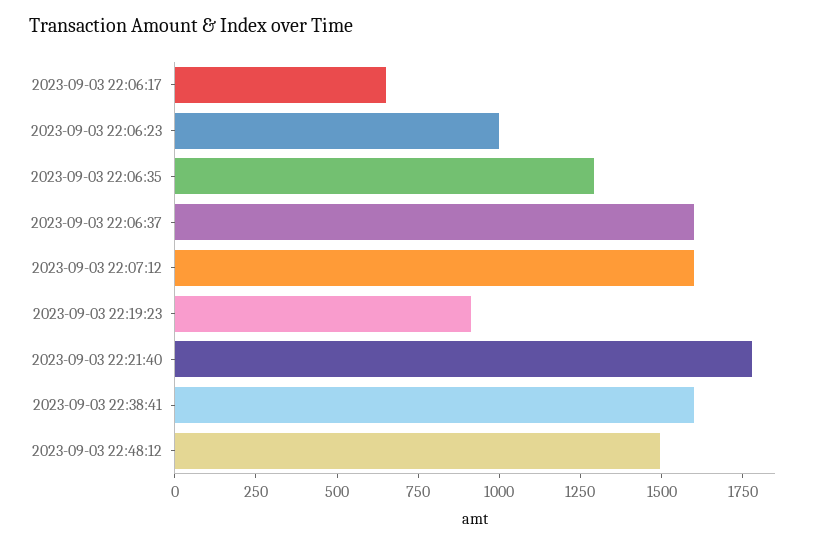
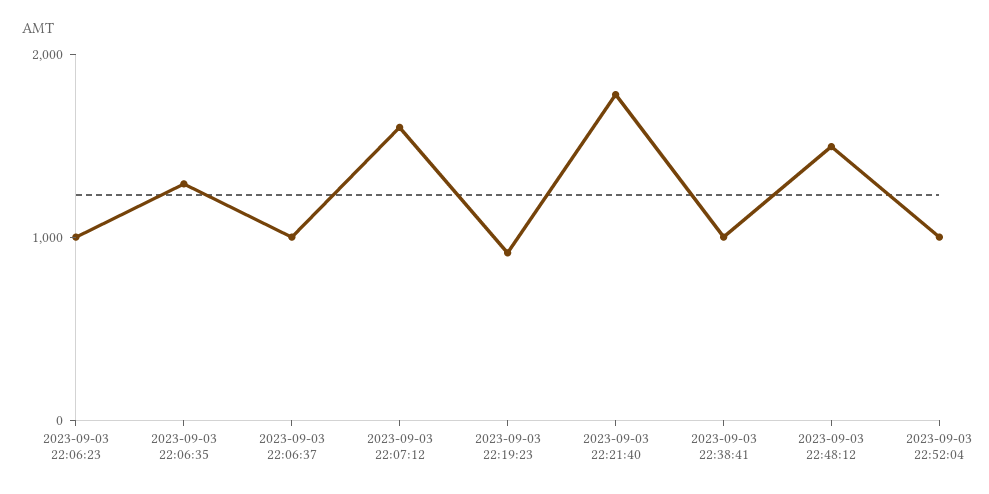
2023-09-03 22:06:17: 650 -> none
2023-09-03 22:06:37: 1600 -> 1000
2023-09-03 22:38:41: 1600 -> 1000
2023-09-03 22:52:04: none -> 1000

